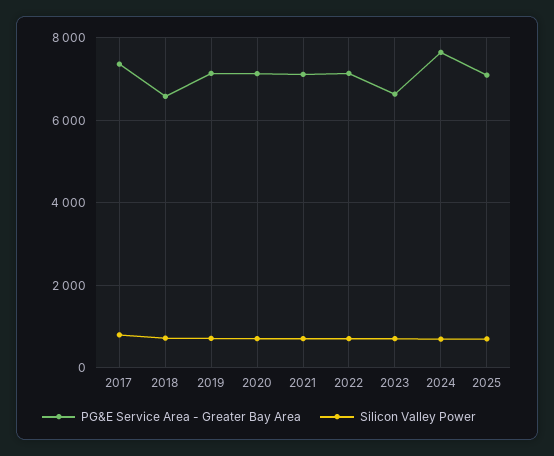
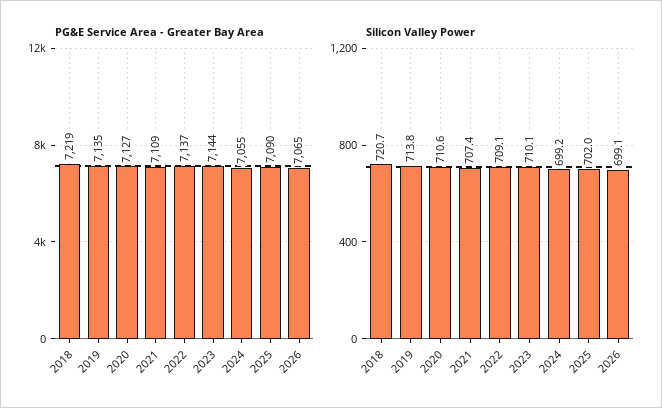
PG&E Service Area - Greater Bay Area, 2017: 7400 -> none
Silicon Valley Power, 2017: 800 -> none
PG&E Service Area - Greater Bay Area, 2018: 6600 -> 7219
PG&E Service Area - Greater Bay Area, 2023: 6600 -> 7144
PG&E Service Area - Greater Bay Area, 2024: 7600 -> 7055
PG&E Service Area - Greater Bay Area, 2026: none -> 7065
Silicon Valley Power, 2026: none -> 699.1

